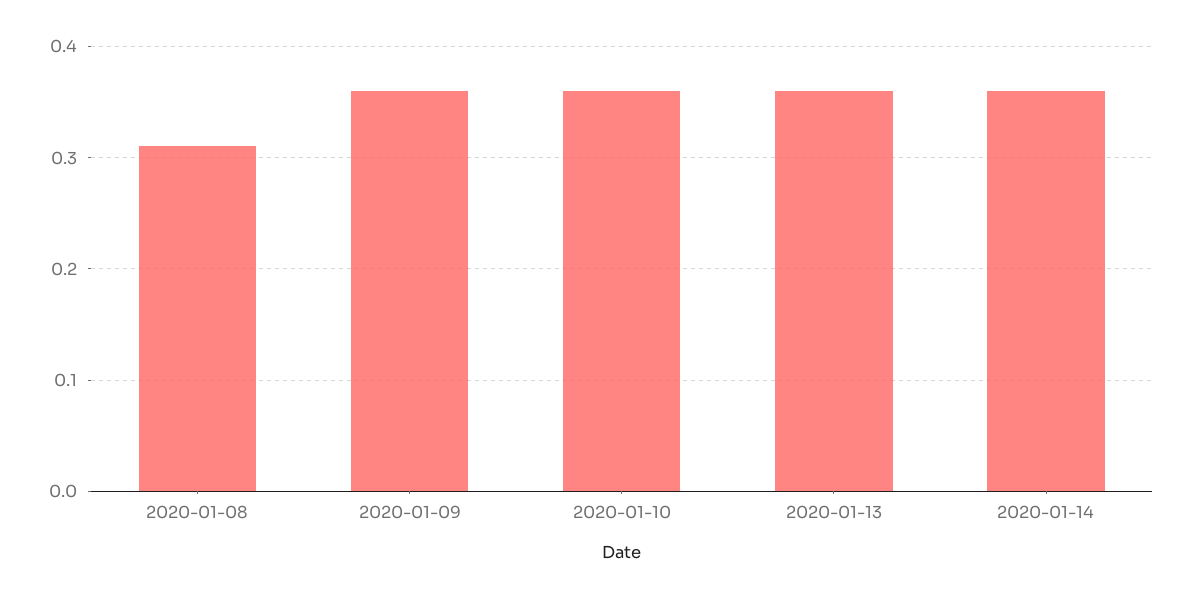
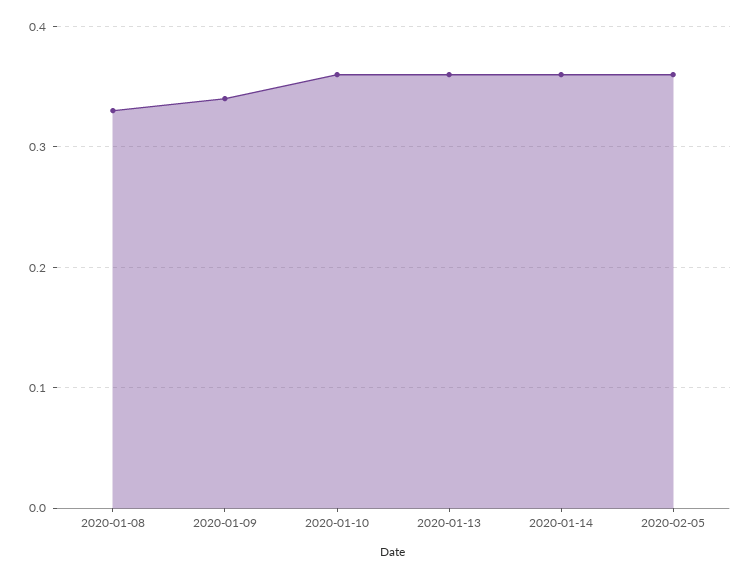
2020-01-08: 0.31 -> 0.33
2020-01-09: 0.36 -> 0.34
2020-02-05: none -> 0.36

